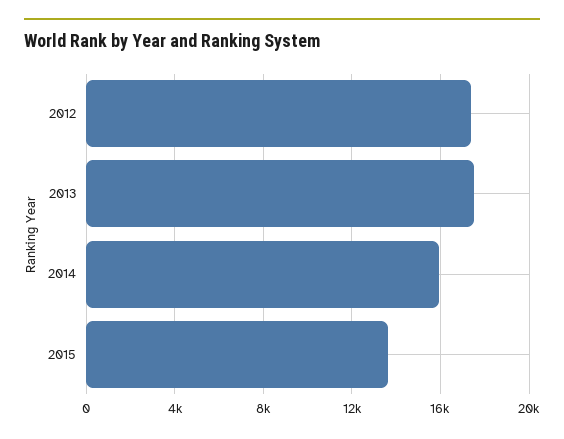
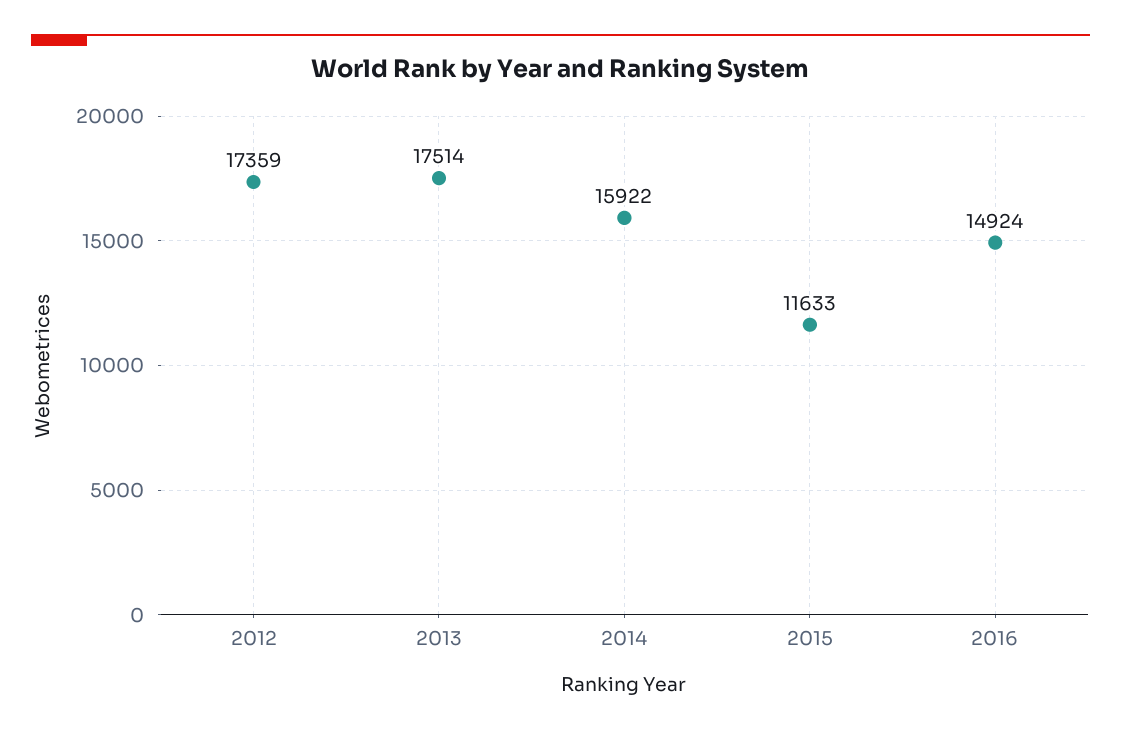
2015: 13500 -> 11633
2016: none -> 14924

